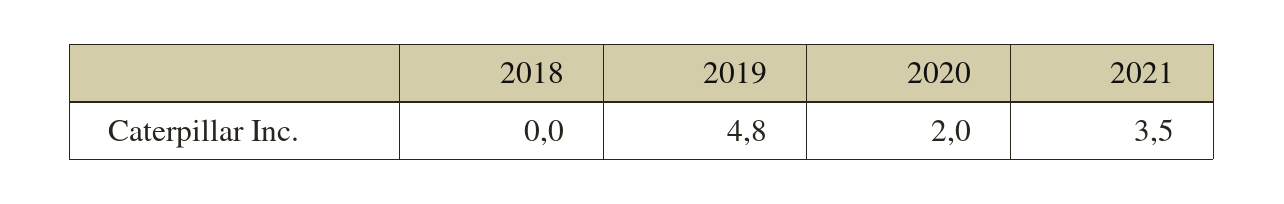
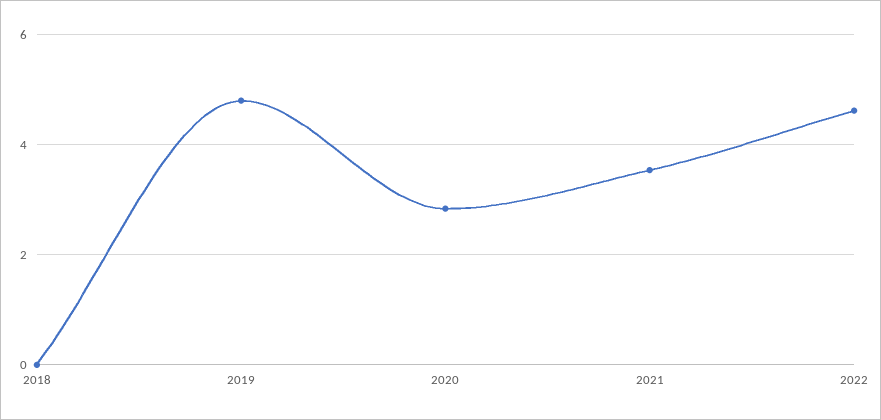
2020: 2 -> 2.8
2022: none -> 4.6

